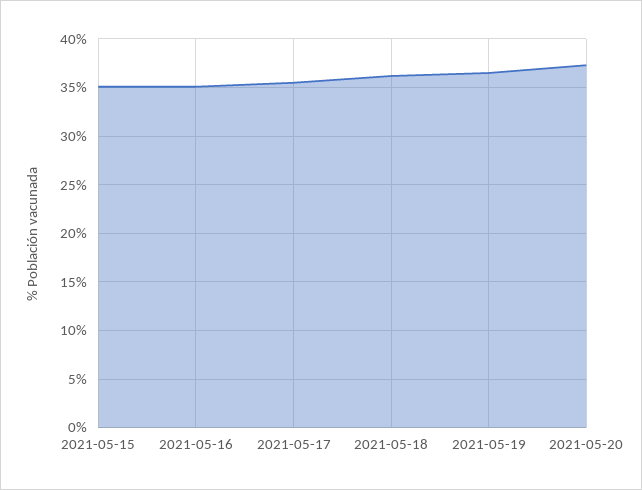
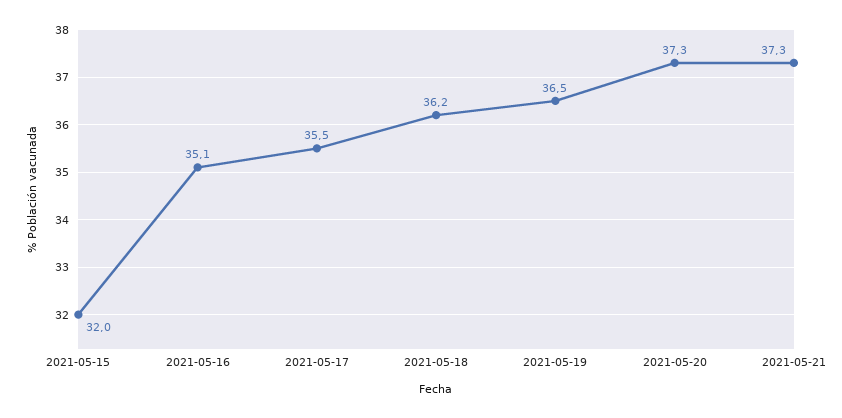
2021-05-15: 35 -> 32
2021-05-21: none -> 37.3

